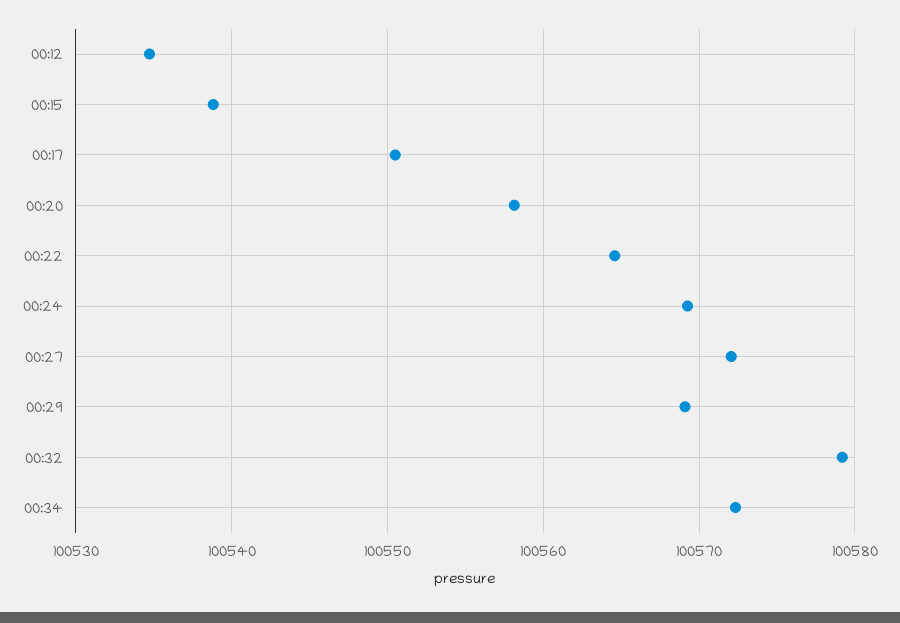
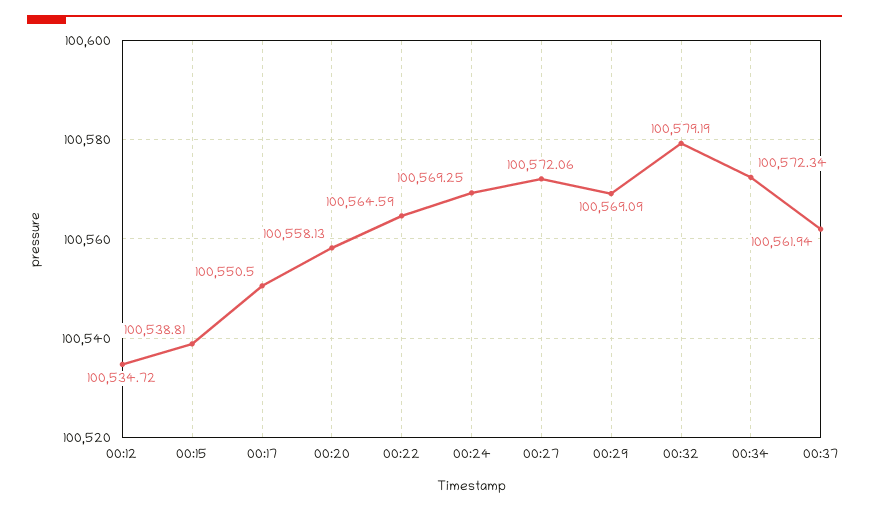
00:37: none -> 100561.94

